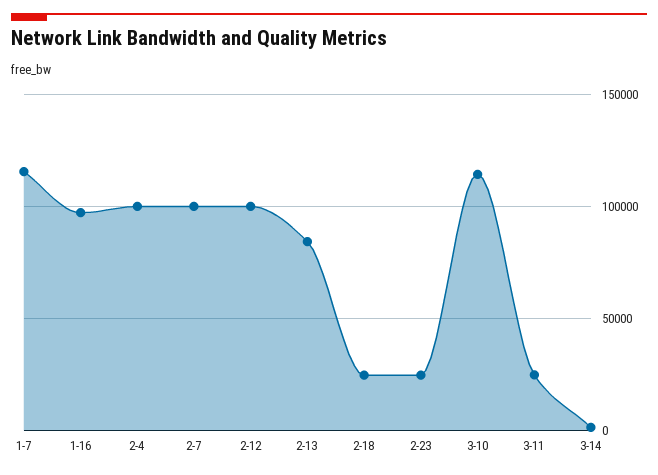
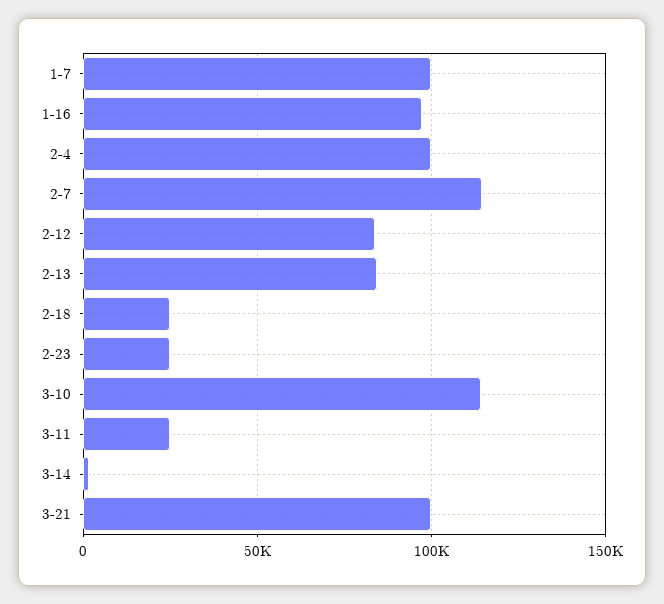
1-7: 115000 -> 100000
2-7: 100000 -> 115000
2-12: 100000 -> 85000
3-21: none -> 100000

